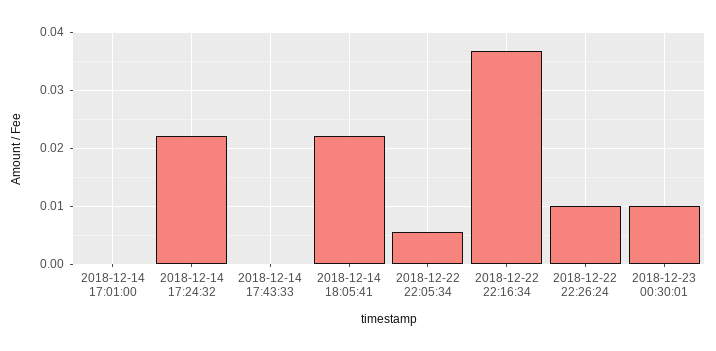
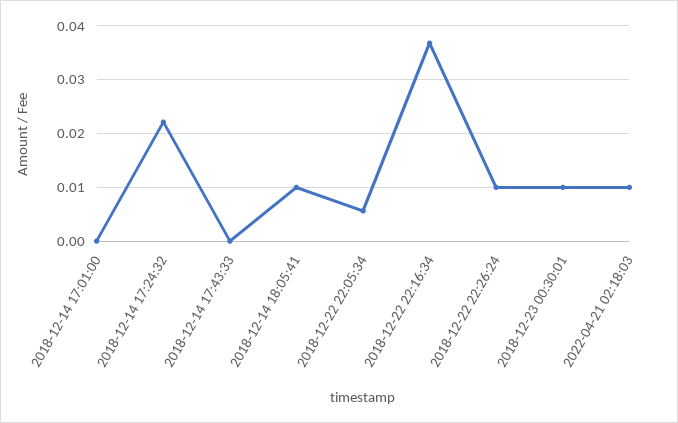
2018-12-14 18:05:41: 0.022 -> 0.01
2022-04-21 02:18:03: none -> 0.01

